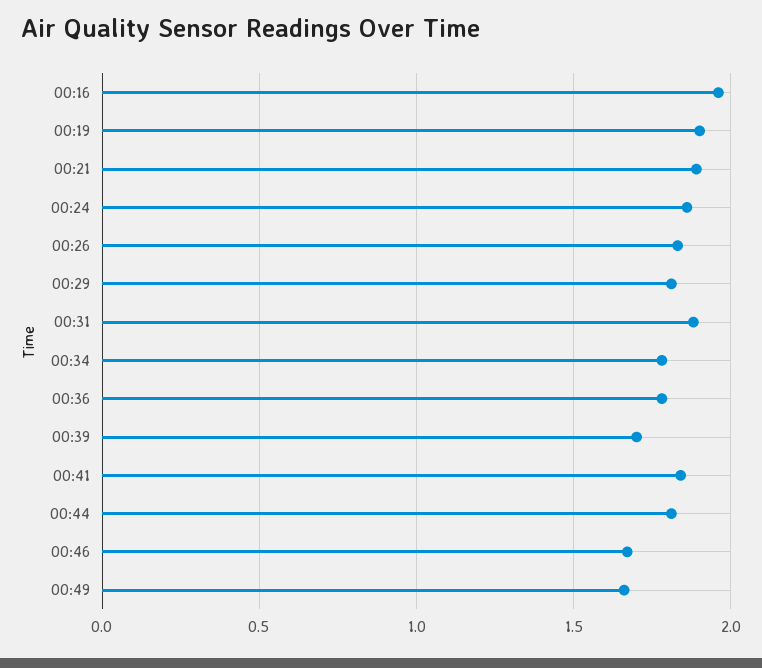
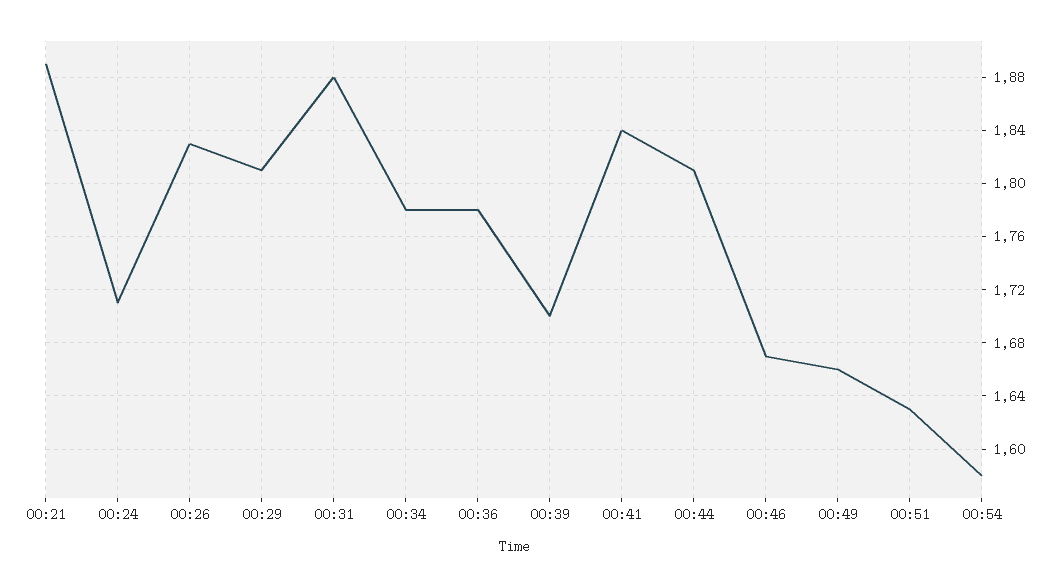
00:16: 1.95 -> none
00:19: 1.9 -> none
00:24: 1.85 -> 1.71
00:51: none -> 1.63
00:54: none -> 1.58

